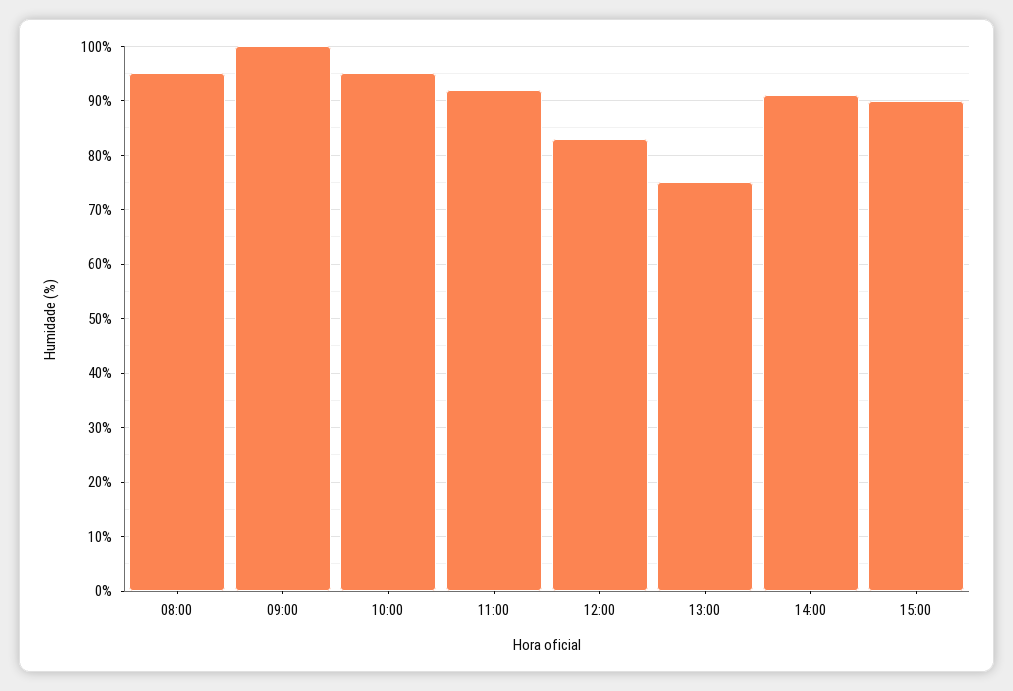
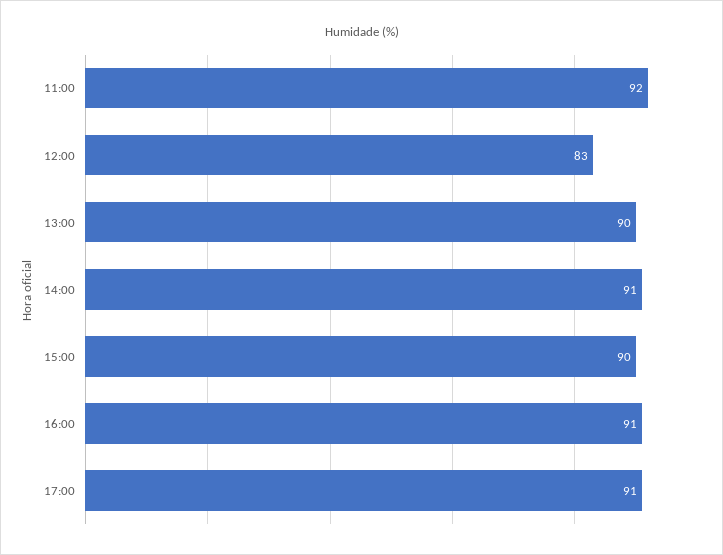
08:00: 95 -> none
09:00: 100 -> none
10:00: 95 -> none
13:00: 75 -> 90
16:00: none -> 91
17:00: none -> 91

